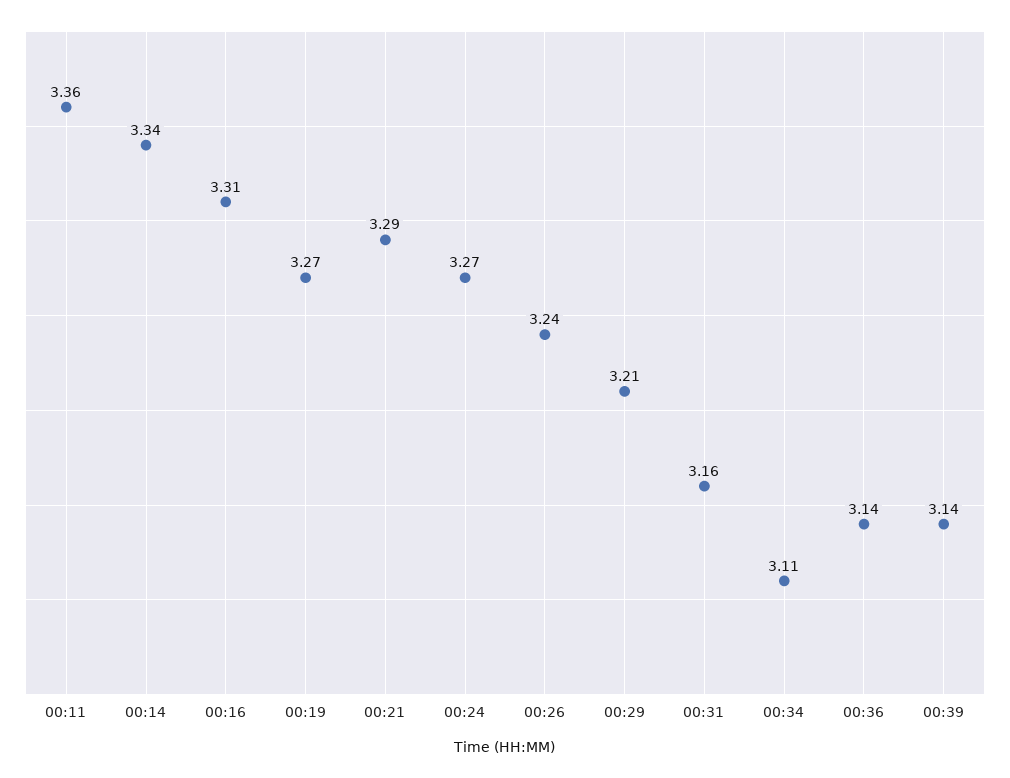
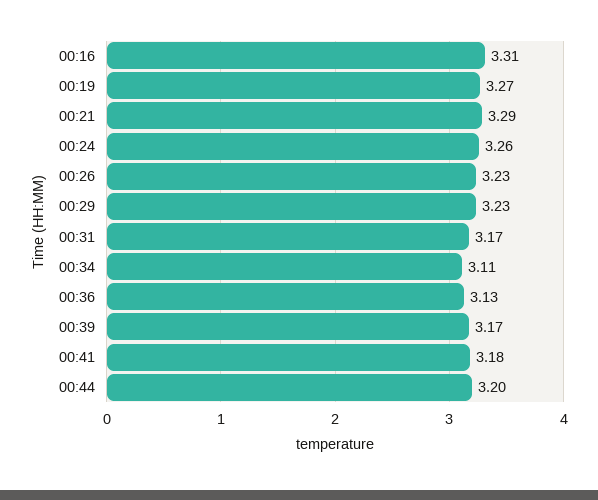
00:11: 3.36 -> none
00:14: 3.34 -> none
00:24: 3.27 -> 3.26
00:26: 3.24 -> 3.23
00:29: 3.21 -> 3.23
00:31: 3.16 -> 3.17
00:36: 3.14 -> 3.13
00:39: 3.14 -> 3.17
00:41: none -> 3.18
00:44: none -> 3.2

